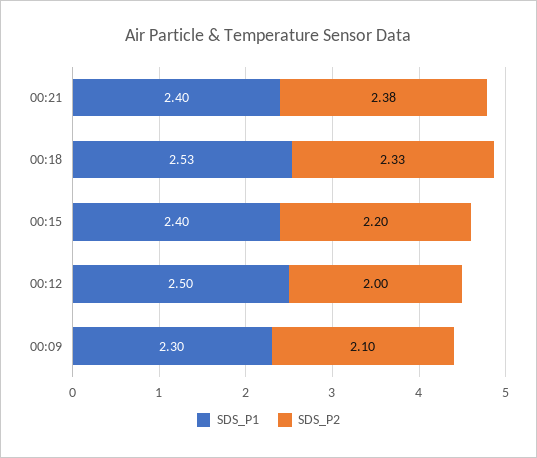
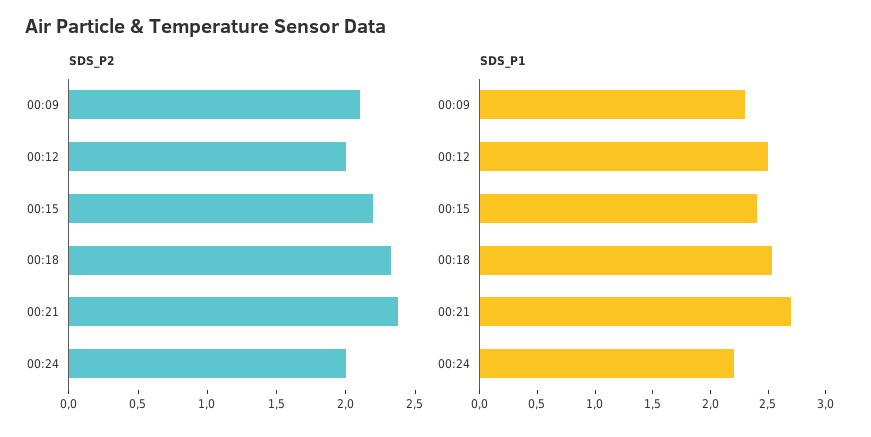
SDS_P1, 00:21: 2.4 -> 2.7
SDS_P2, 00:24: none -> 2
SDS_P1, 00:24: none -> 2.2

